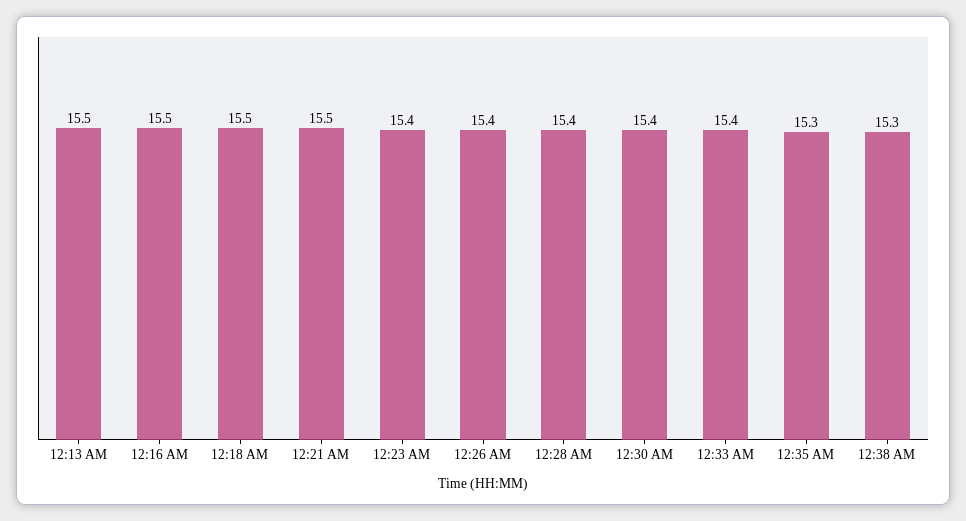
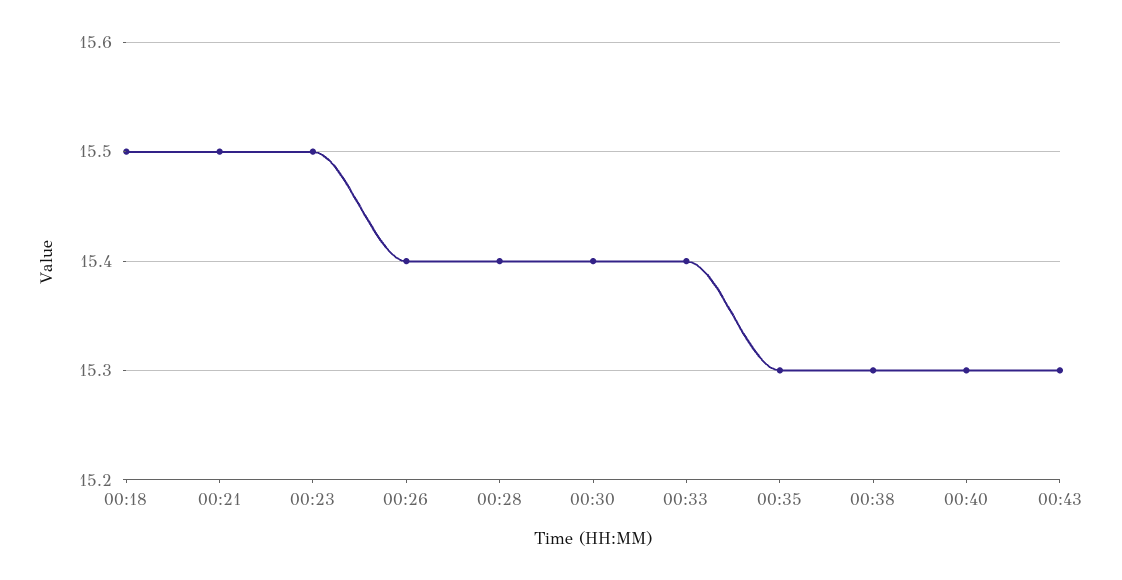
12:13 AM: 15.5 -> none
12:16 AM: 15.5 -> none
12:23 AM: 15.4 -> 15.5
00:40: none -> 15.3
00:43: none -> 15.3

